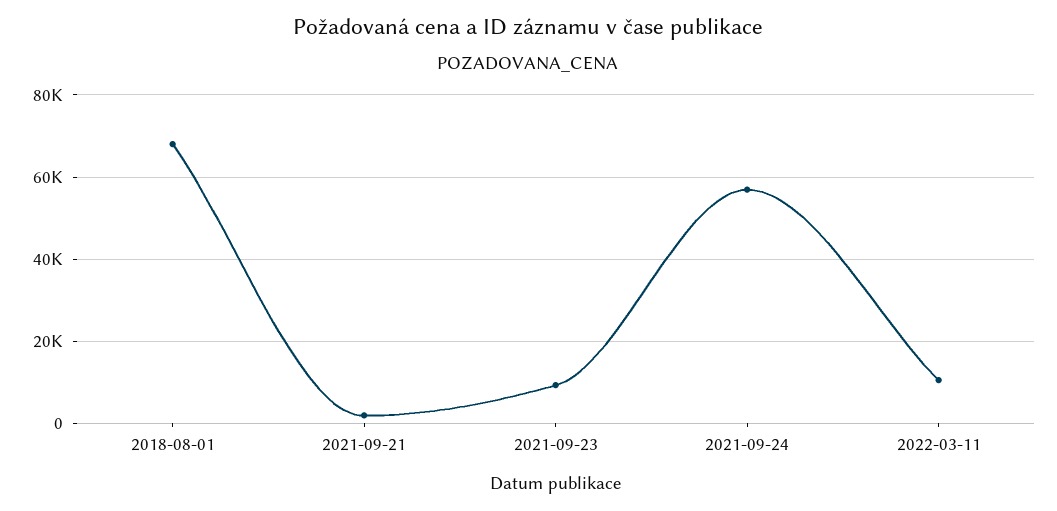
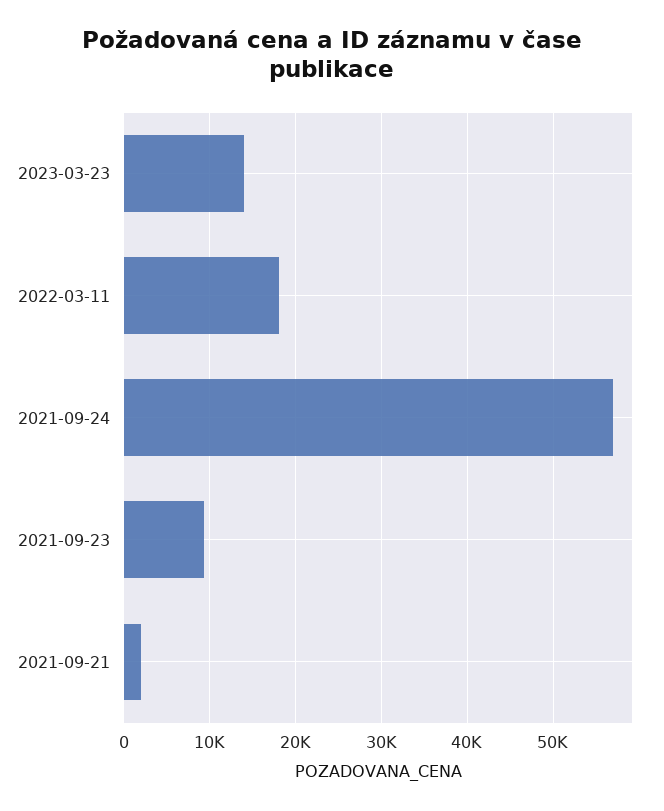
2018-08-01: 68000 -> none
2022-03-11: 10000 -> 18000
2023-03-23: none -> 14000

